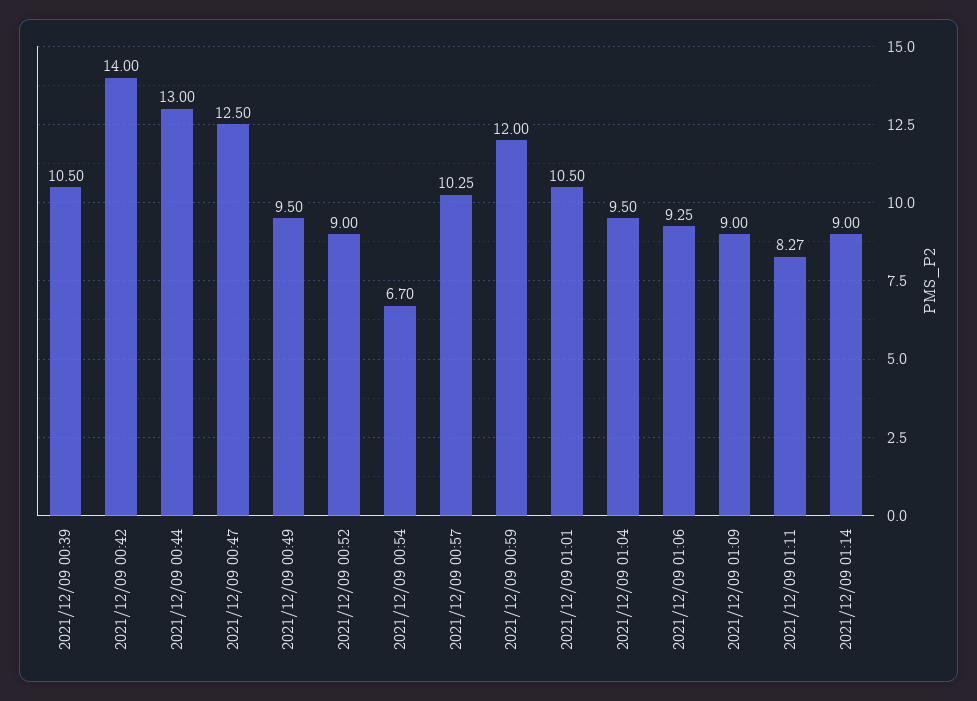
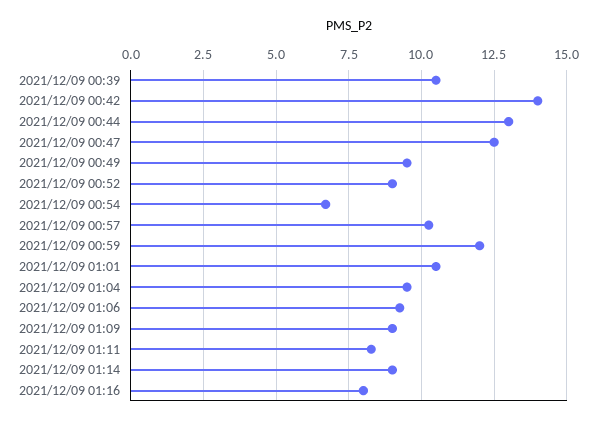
2021/12/09 01:16: none -> 8

